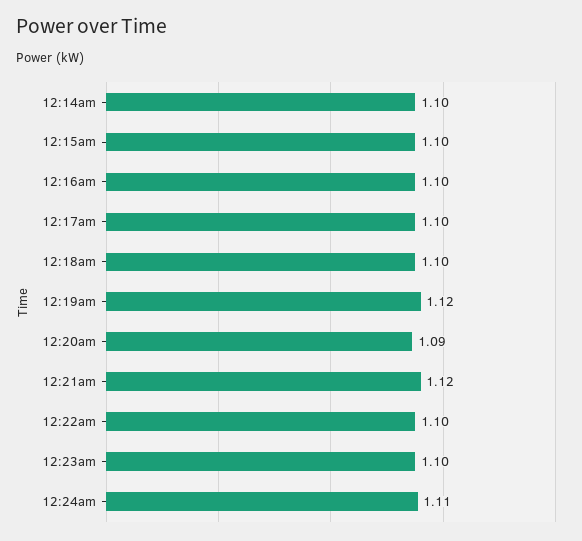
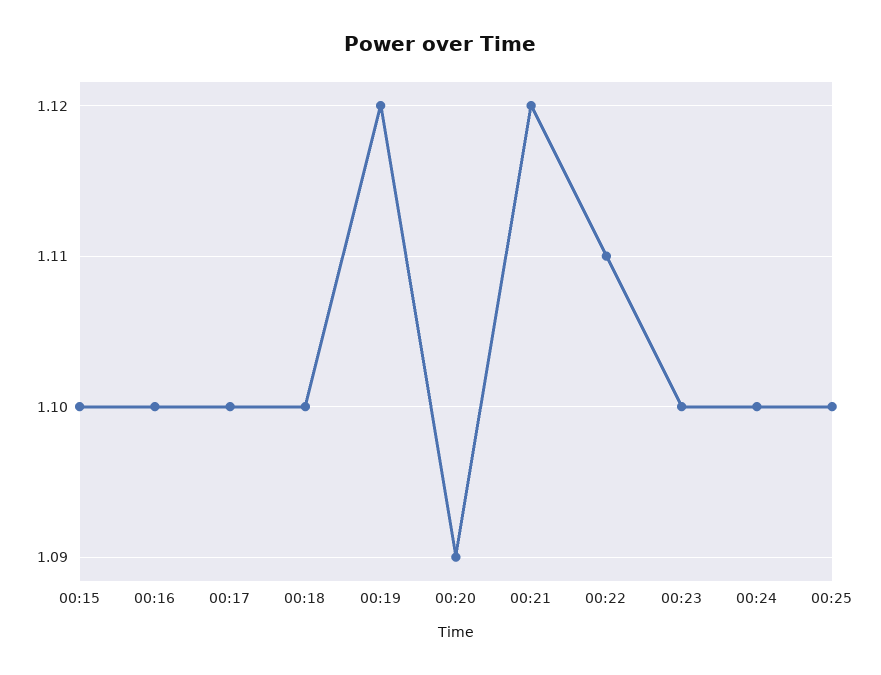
12:14am: 1.1 -> none
12:22am: 1.1 -> 1.11
12:24am: 1.11 -> 1.1
00:25: none -> 1.1

